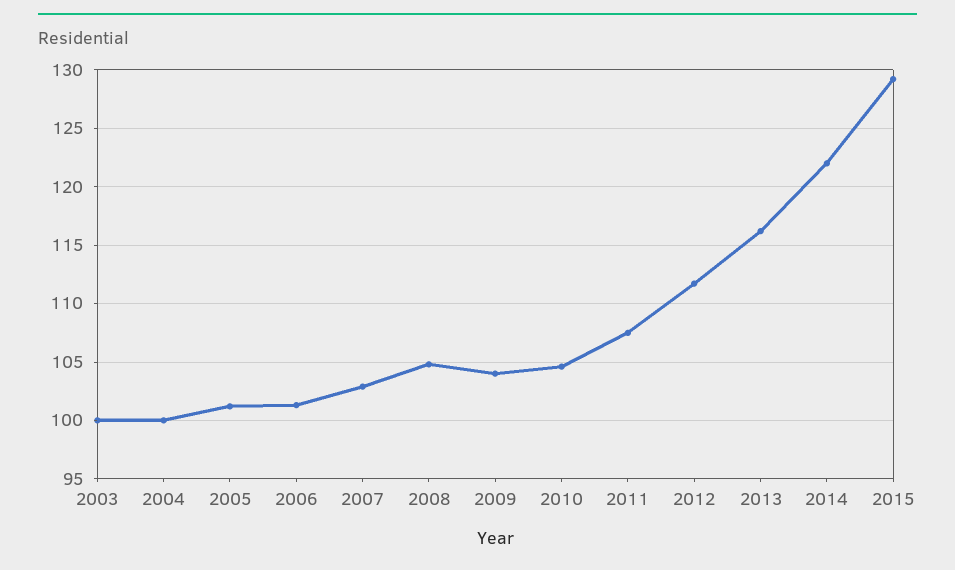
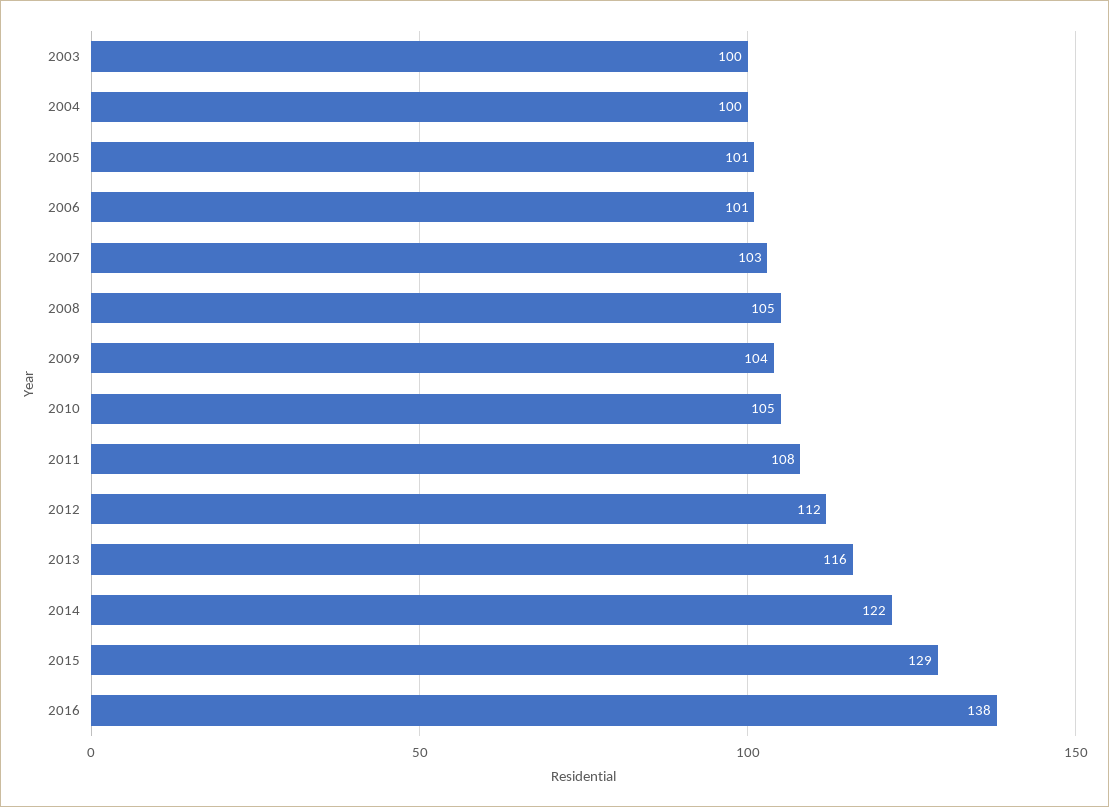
2016: none -> 138

